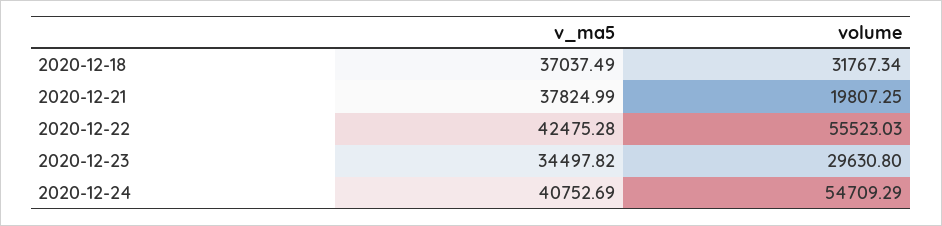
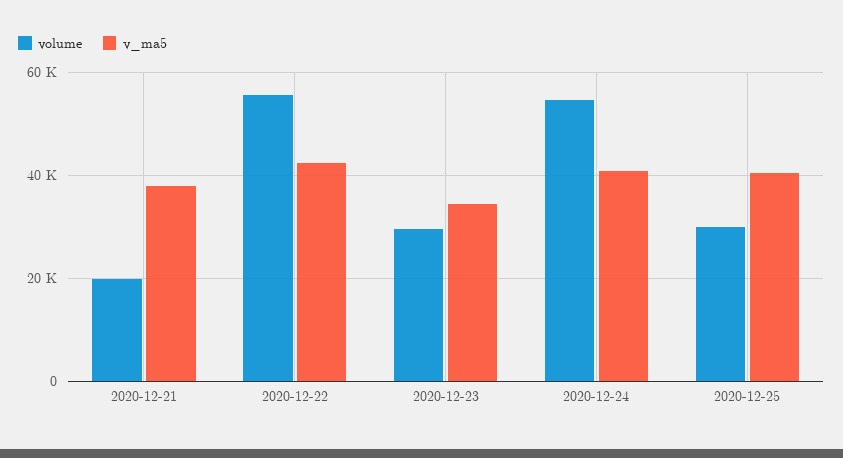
v_ma5, 2020-12-18: 37037.49 -> none
volume, 2020-12-18: 31767.34 -> none
volume, 2020-12-25: none -> 30000
v_ma5, 2020-12-25: none -> 40000

